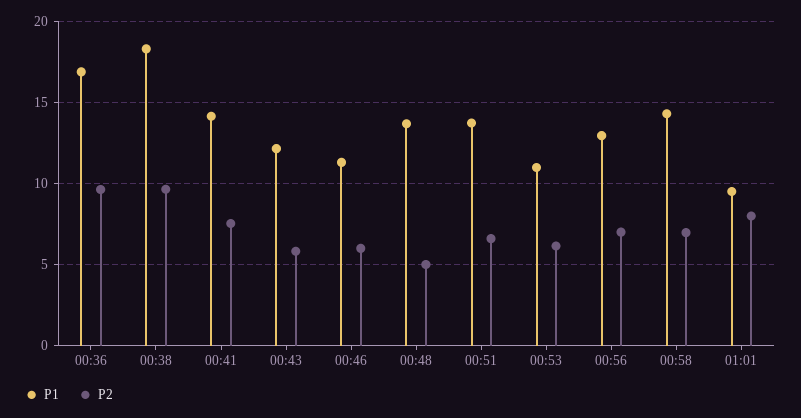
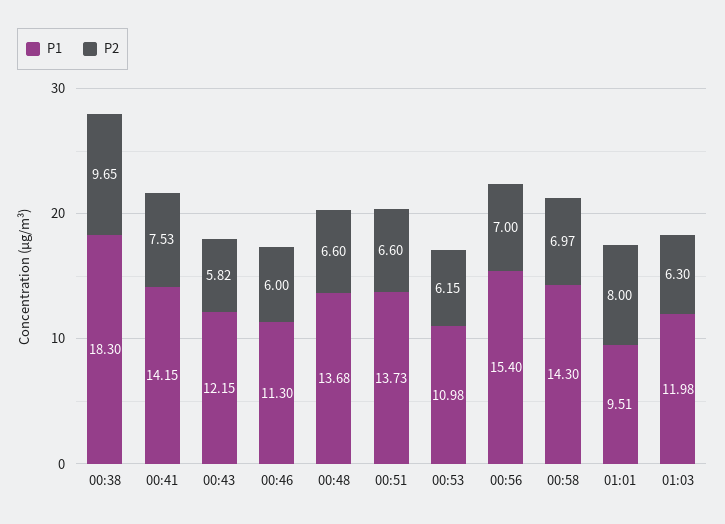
P1, 00:36: 17 -> none
P2, 00:36: 9.5 -> none
P2, 00:48: 5 -> 6.6
P1, 00:56: 13 -> 15.4
P1, 01:03: none -> 11.98
P2, 01:03: none -> 6.3

